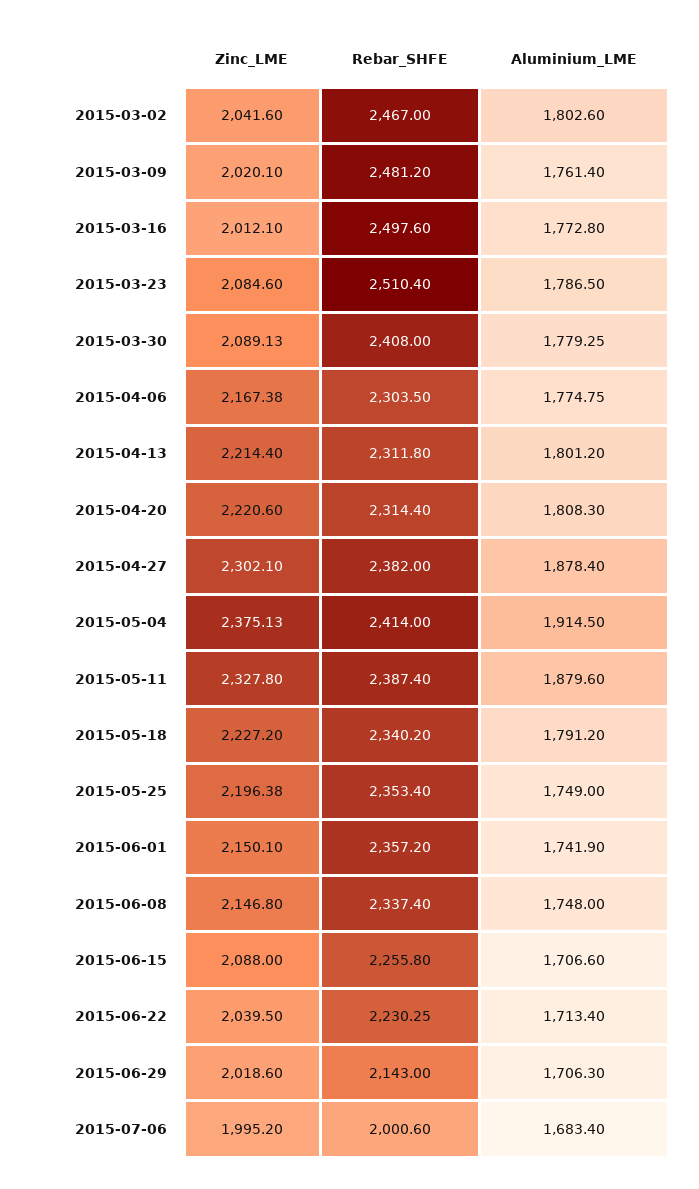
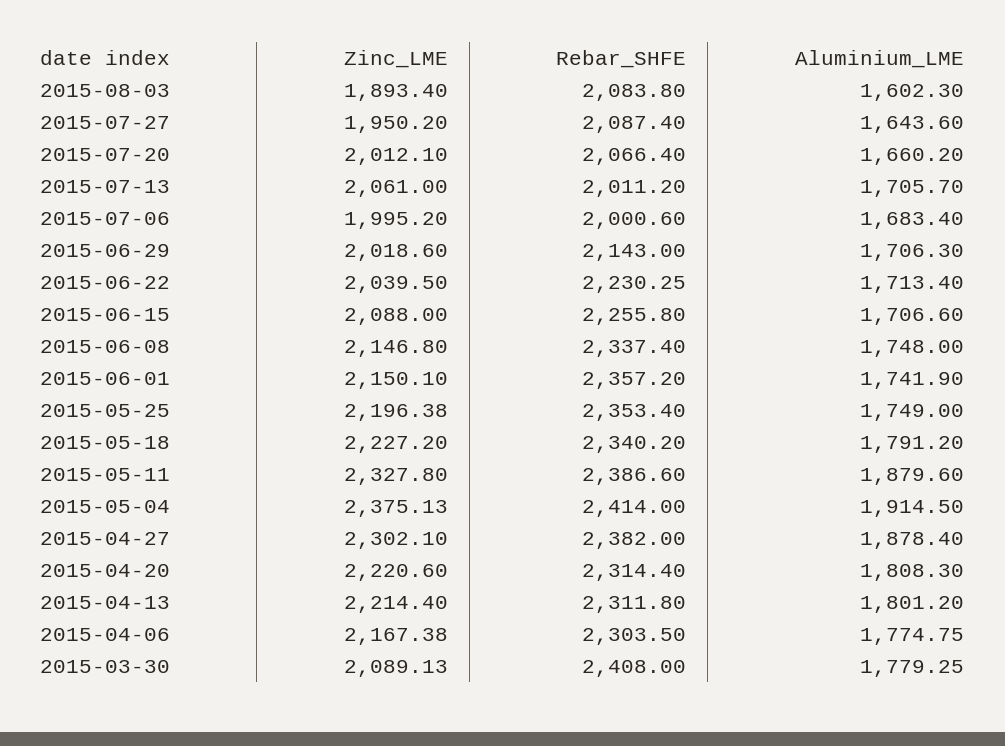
Zinc_LME, 2015-03-02: 2041.6 -> none
Rebar_SHFE, 2015-03-02: 2467 -> none
Aluminium_LME, 2015-03-02: 1802.6 -> none
Zinc_LME, 2015-03-09: 2020.1 -> none
Rebar_SHFE, 2015-03-09: 2481.2 -> none
Aluminium_LME, 2015-03-09: 1761.4 -> none
Zinc_LME, 2015-03-16: 2012.1 -> none
Rebar_SHFE, 2015-03-16: 2497.6 -> none
Aluminium_LME, 2015-03-16: 1772.8 -> none
Zinc_LME, 2015-03-23: 2084.6 -> none
Rebar_SHFE, 2015-03-23: 2510.4 -> none
Aluminium_LME, 2015-03-23: 1786.5 -> none
Rebar_SHFE, 2015-05-11: 2387.4 -> 2386.6
Zinc_LME, 2015-08-03: none -> 1893.4
Rebar_SHFE, 2015-08-03: none -> 2083.8
Aluminium_LME, 2015-08-03: none -> 1602.3
Zinc_LME, 2015-07-27: none -> 1950.2
Rebar_SHFE, 2015-07-27: none -> 2087.4
Aluminium_LME, 2015-07-27: none -> 1643.6
Zinc_LME, 2015-07-20: none -> 2012.1
Rebar_SHFE, 2015-07-20: none -> 2066.4
Aluminium_LME, 2015-07-20: none -> 1660.2
Zinc_LME, 2015-07-13: none -> 2061
Rebar_SHFE, 2015-07-13: none -> 2011.2
Aluminium_LME, 2015-07-13: none -> 1705.7

